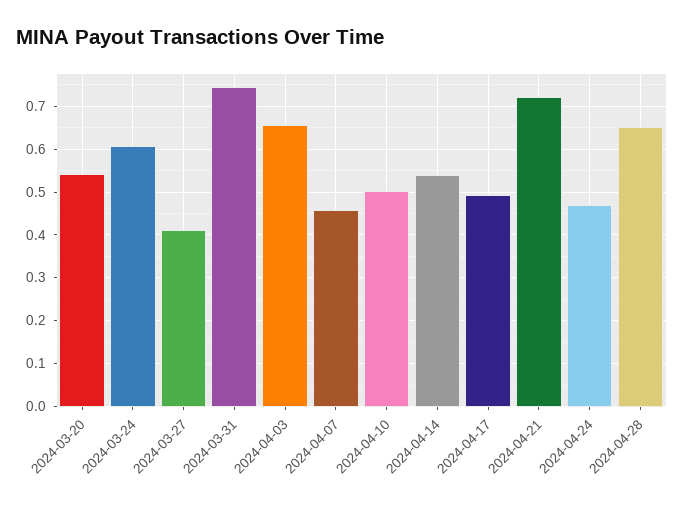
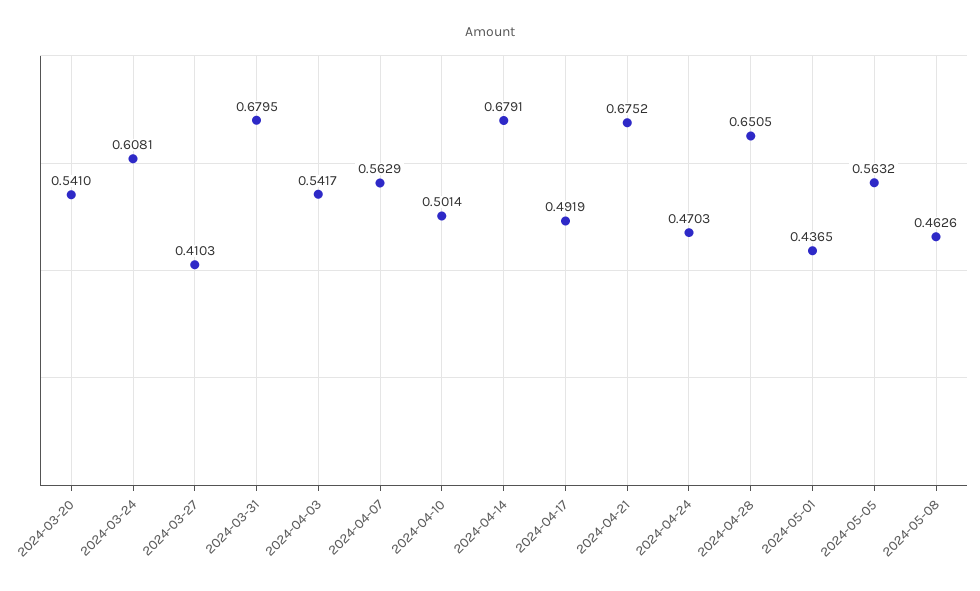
2024-03-31: 0.74 -> 0.6795
2024-04-03: 0.66 -> 0.5417
2024-04-07: 0.46 -> 0.5629
2024-04-14: 0.54 -> 0.6791
2024-04-21: 0.72 -> 0.6752
2024-05-01: none -> 0.4365
2024-05-05: none -> 0.5632
2024-05-08: none -> 0.4626

